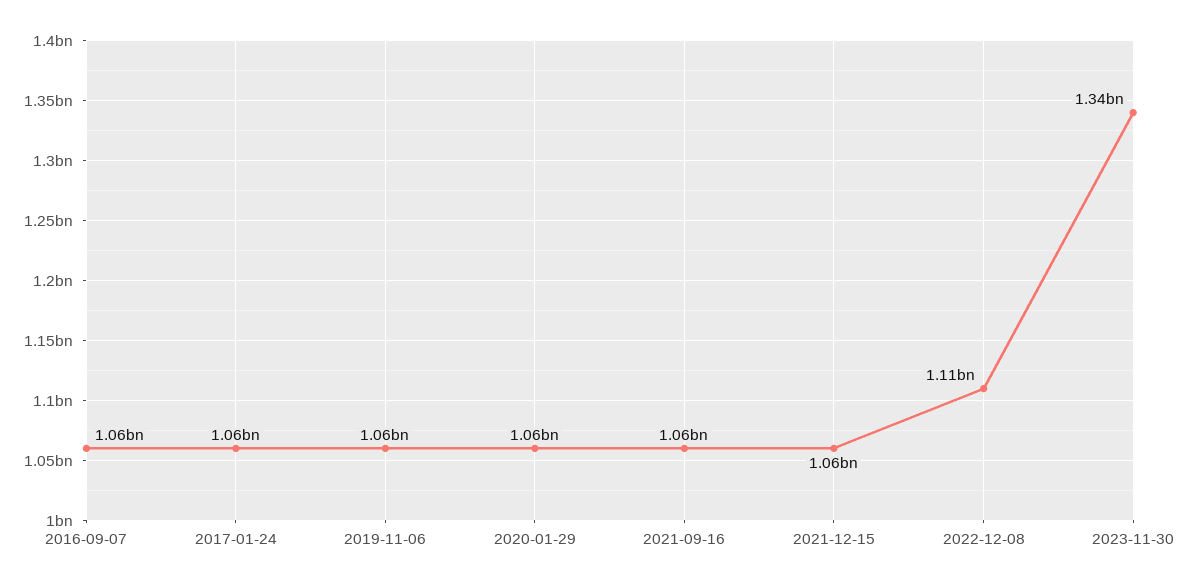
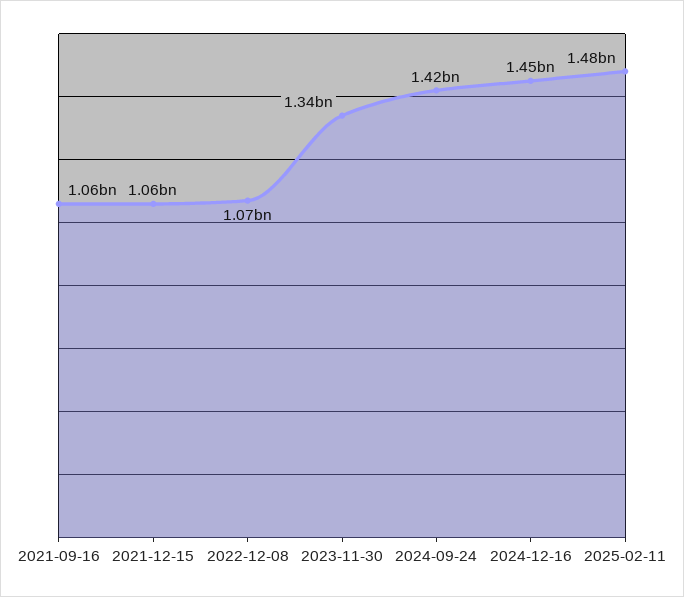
2016-09-07: 1060000000 -> none
2017-01-24: 1060000000 -> none
2019-11-06: 1060000000 -> none
2020-01-29: 1060000000 -> none
2022-12-08: 1110000000 -> 1070000000
2024-09-24: none -> 1420000000
2024-12-16: none -> 1450000000
2025-02-11: none -> 1480000000

